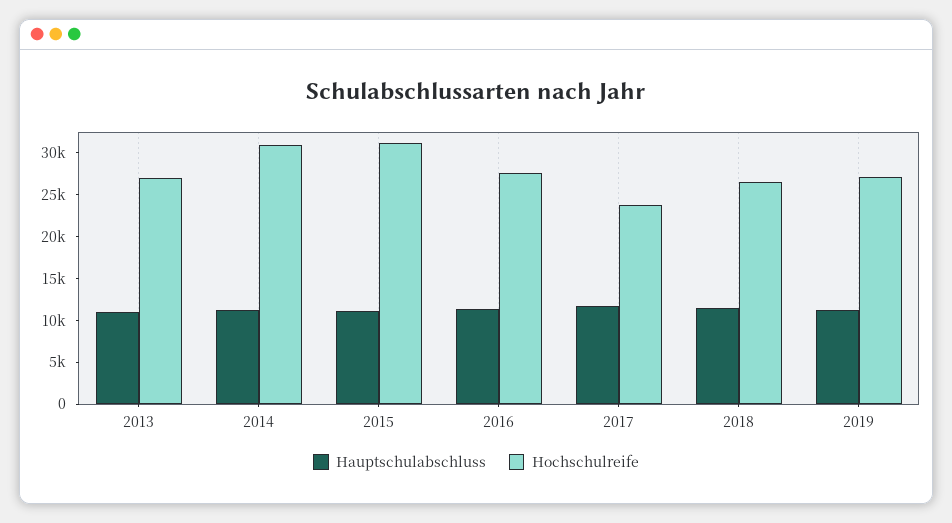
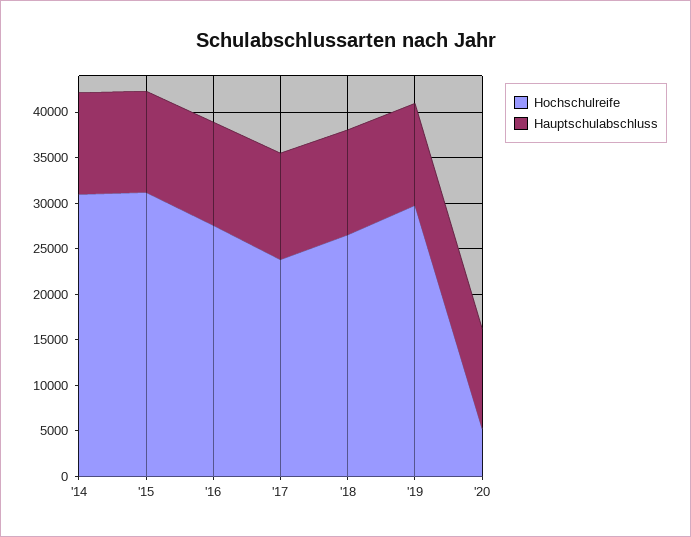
Hauptschulabschluss, 2013: 11000 -> none
Hochschulreife, 2013: 27000 -> none
Hochschulreife, 2019: 27000 -> 30000
Hochschulreife, '20: none -> 5000
Hauptschulabschluss, '20: none -> 11000

